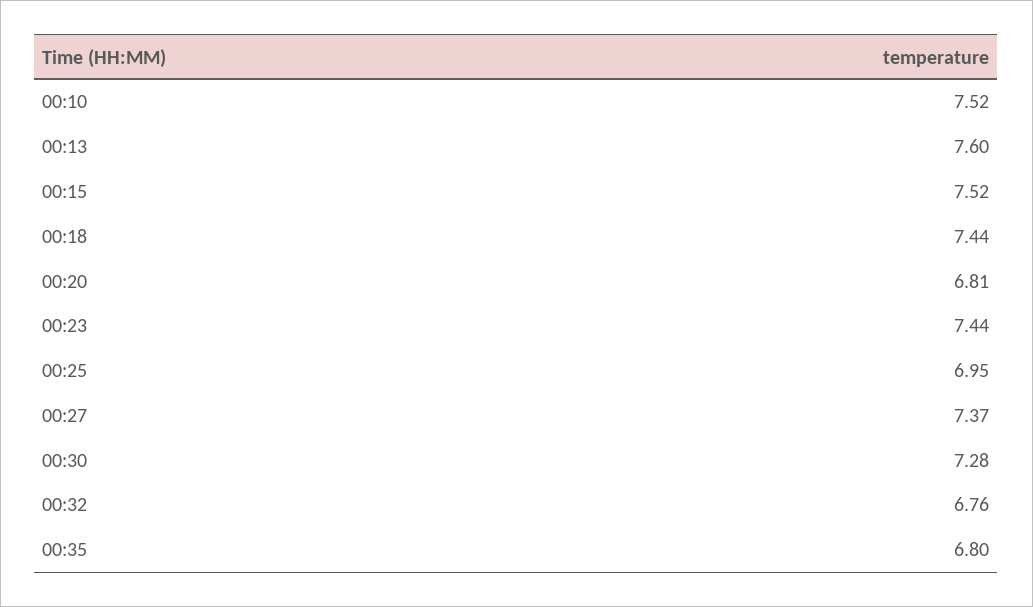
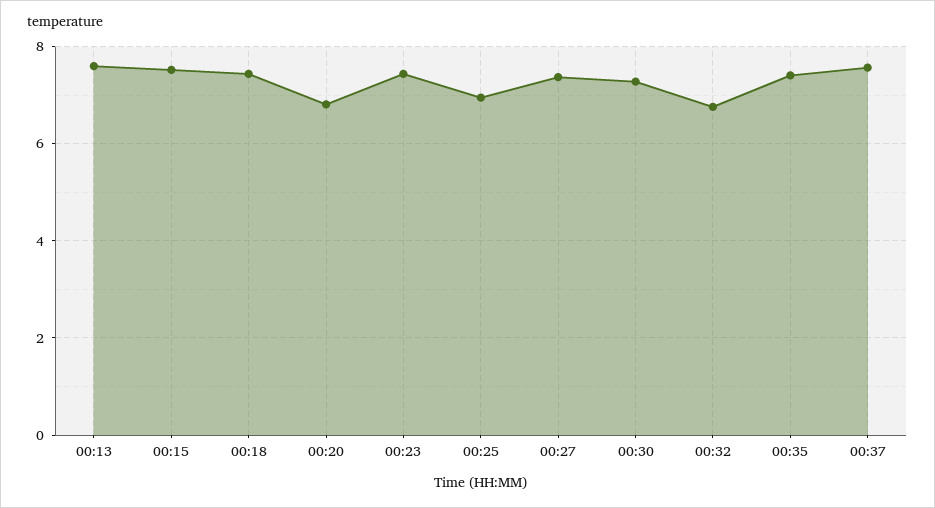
00:10: 7.52 -> none
00:35: 6.8 -> 7.4
00:37: none -> 7.6

